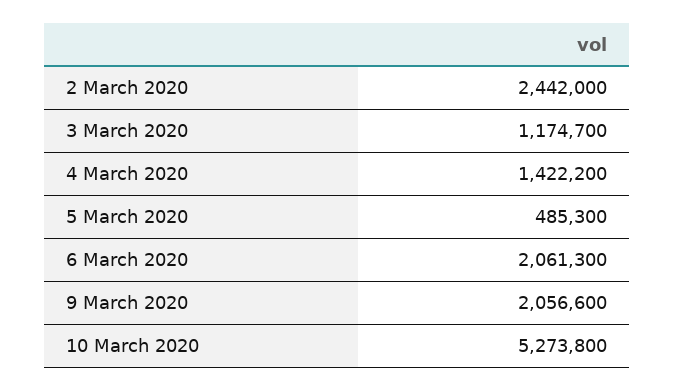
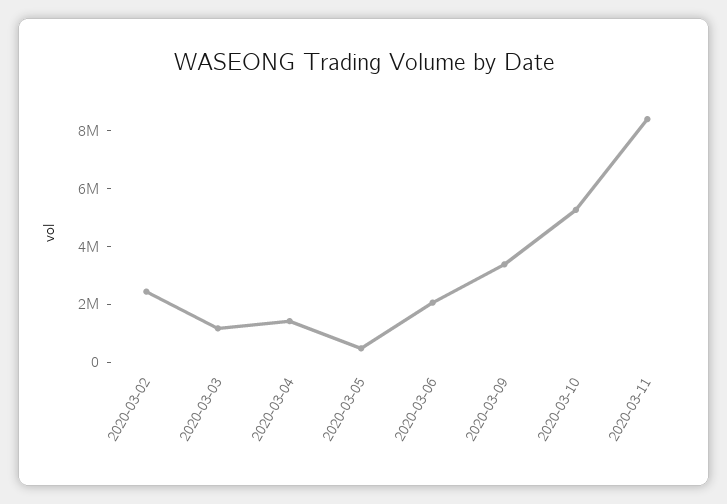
9 March 2020: 2056600 -> 3500000
2020-03-11: none -> 8500000

